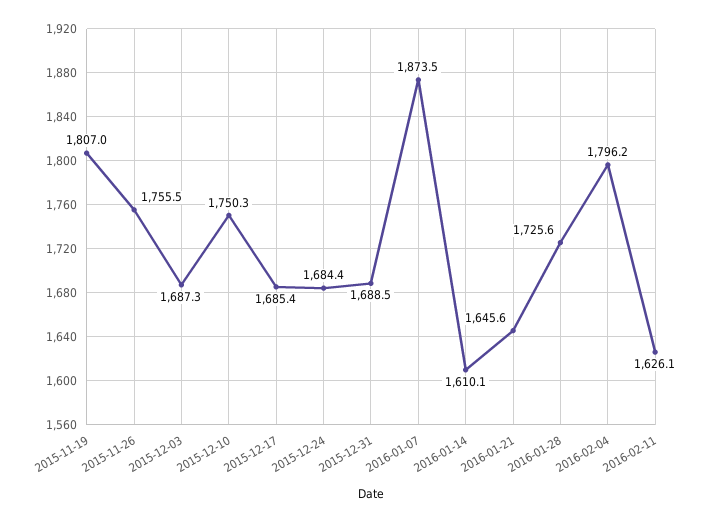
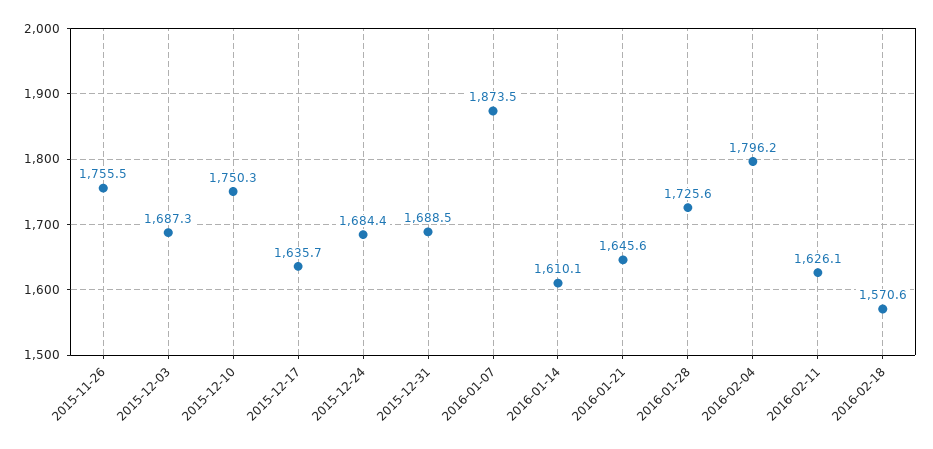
2015-11-19: 1807 -> none
2015-12-17: 1685.4 -> 1635.7
2016-02-18: none -> 1570.6

